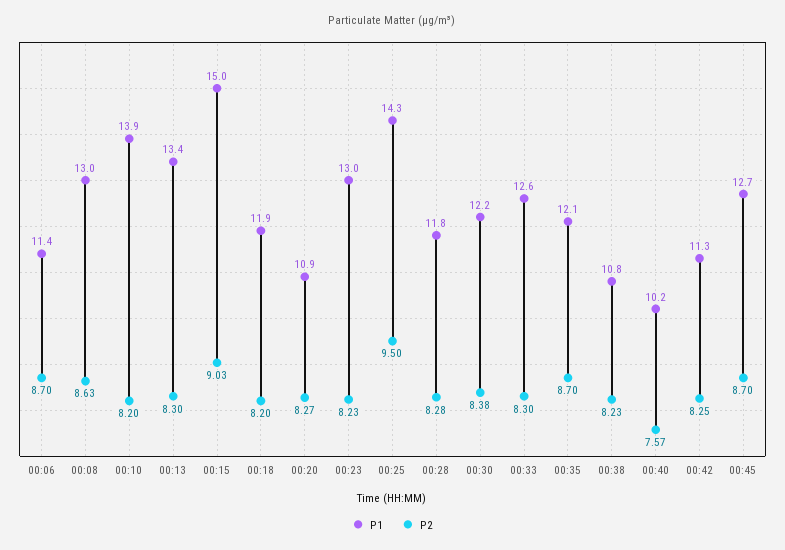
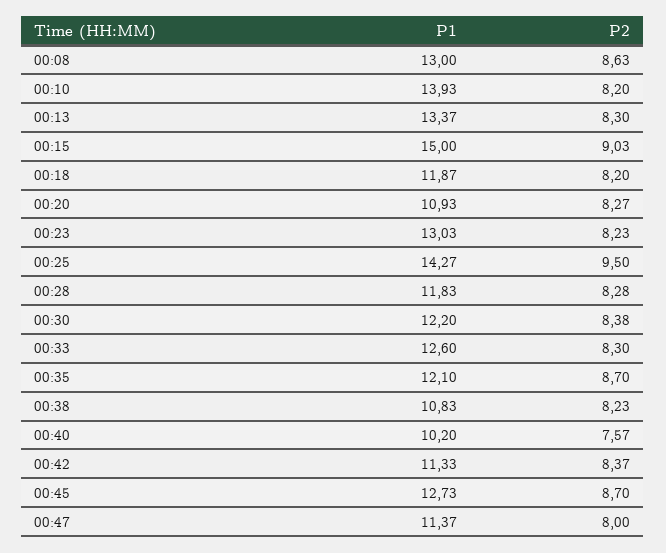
P1, 00:06: 11.4 -> none
P2, 00:06: 8.7 -> none
P2, 00:42: 8.25 -> 8.37
P1, 00:47: none -> 11.37
P2, 00:47: none -> 8

